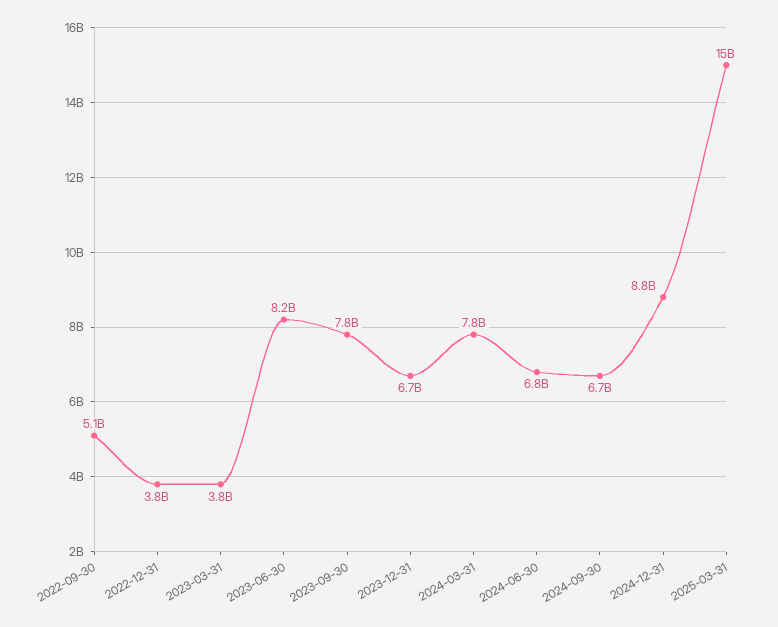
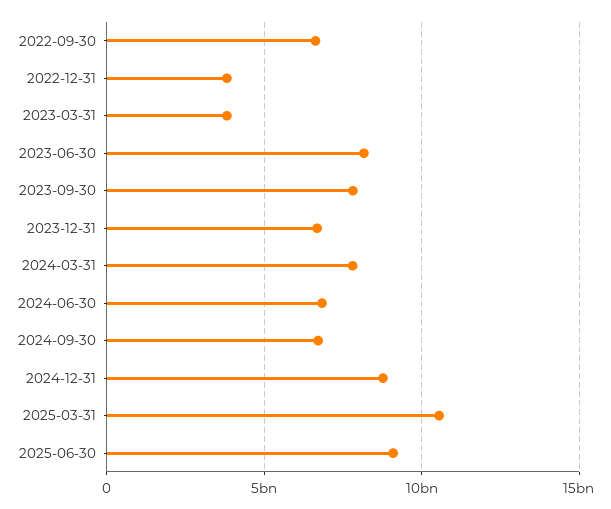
2022-09-30: 5100000000 -> 6500000000
2025-03-31: 15000000000 -> 10500000000
2025-06-30: none -> 9000000000

